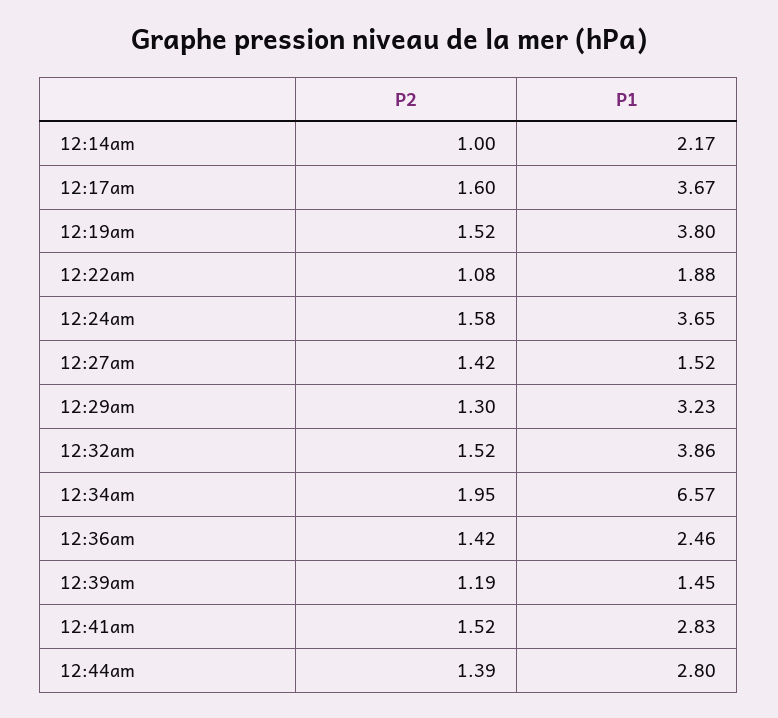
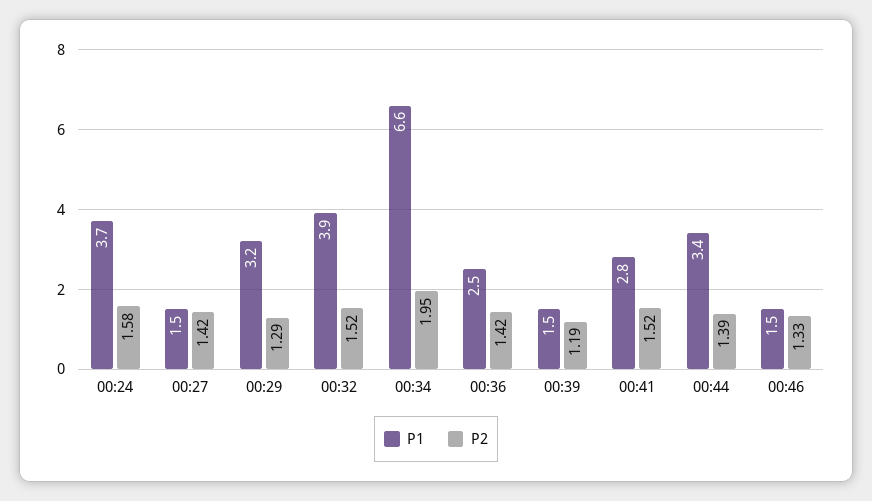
P2, 12:14am: 1 -> none
P1, 12:14am: 2.17 -> none
P2, 12:17am: 1.6 -> none
P1, 12:17am: 3.67 -> none
P2, 12:19am: 1.52 -> none
P1, 12:19am: 3.8 -> none
P2, 12:22am: 1.08 -> none
P1, 12:22am: 1.88 -> none
P2, 12:29am: 1.3 -> 1.29
P1, 12:44am: 2.8 -> 3.4
P1, 00:46: none -> 1.5
P2, 00:46: none -> 1.33

